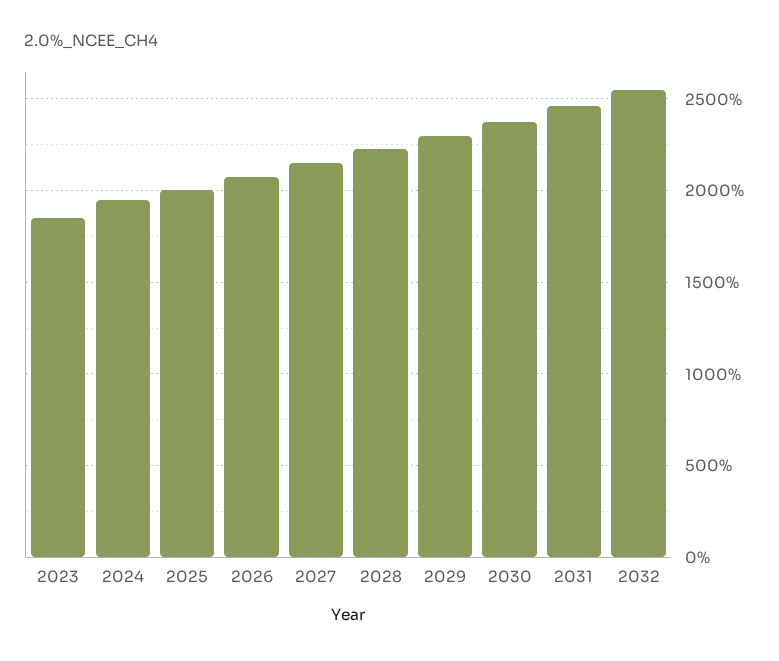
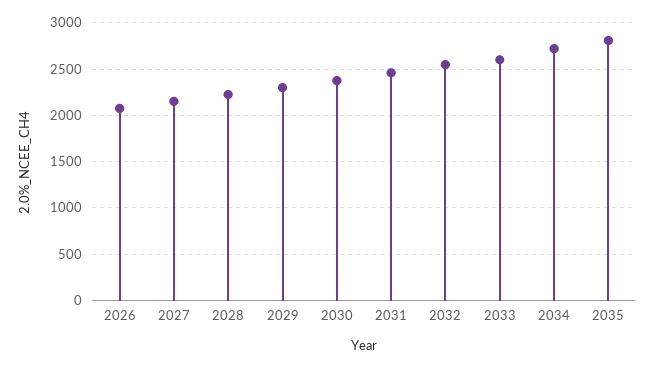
2023: 1850 -> none
2024: 1950 -> none
2025: 2000 -> none
2033: none -> 2600
2034: none -> 2700
2035: none -> 2800

